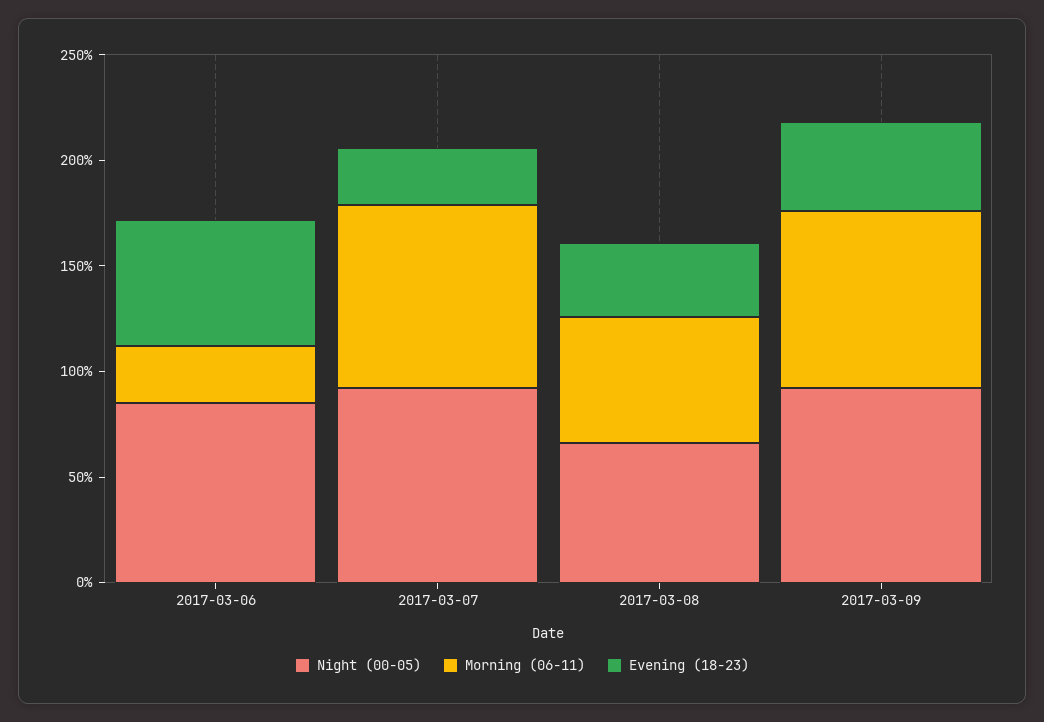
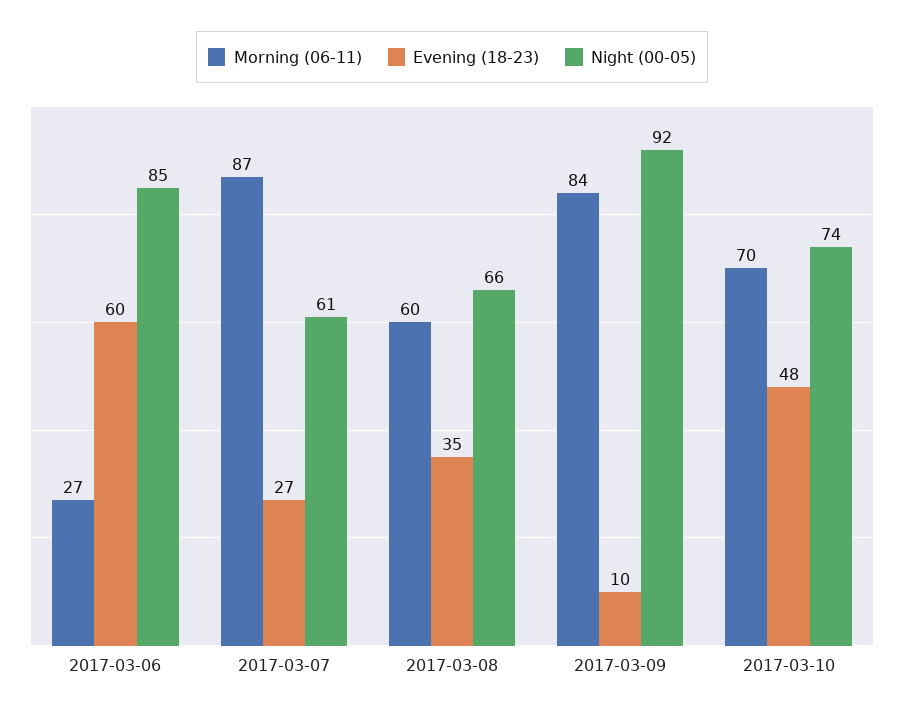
Night (00-05), 2017-03-07: 90 -> 61
Evening (18-23), 2017-03-09: 40 -> 10
Morning (06-11), 2017-03-10: none -> 70
Evening (18-23), 2017-03-10: none -> 48
Night (00-05), 2017-03-10: none -> 74

